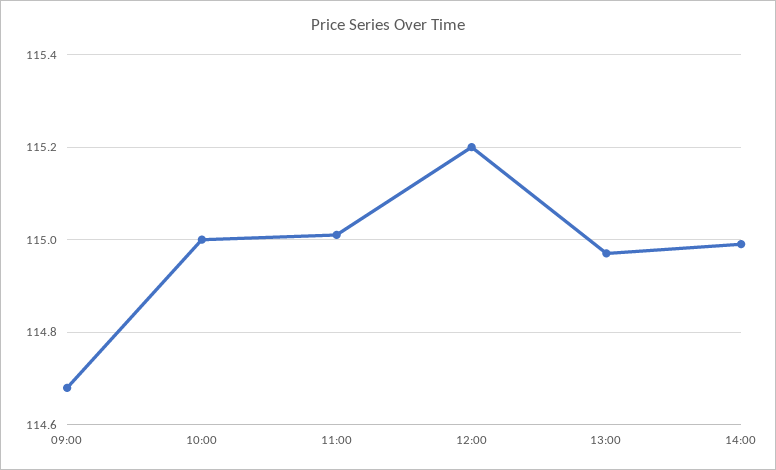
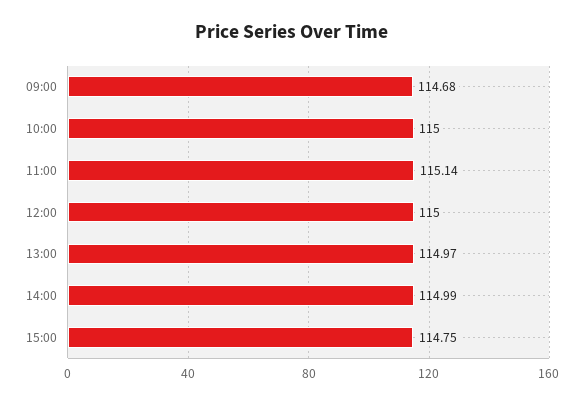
11:00: 115 -> 115.14
12:00: 115.2 -> 115
15:00: none -> 114.75

